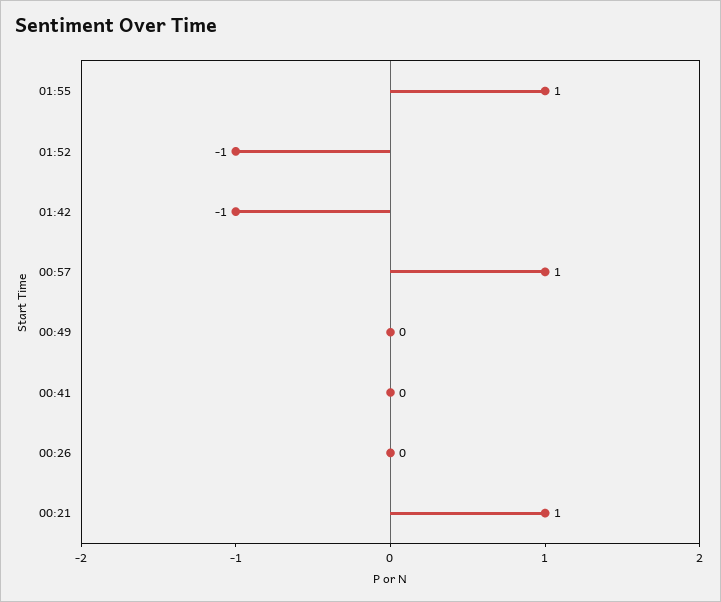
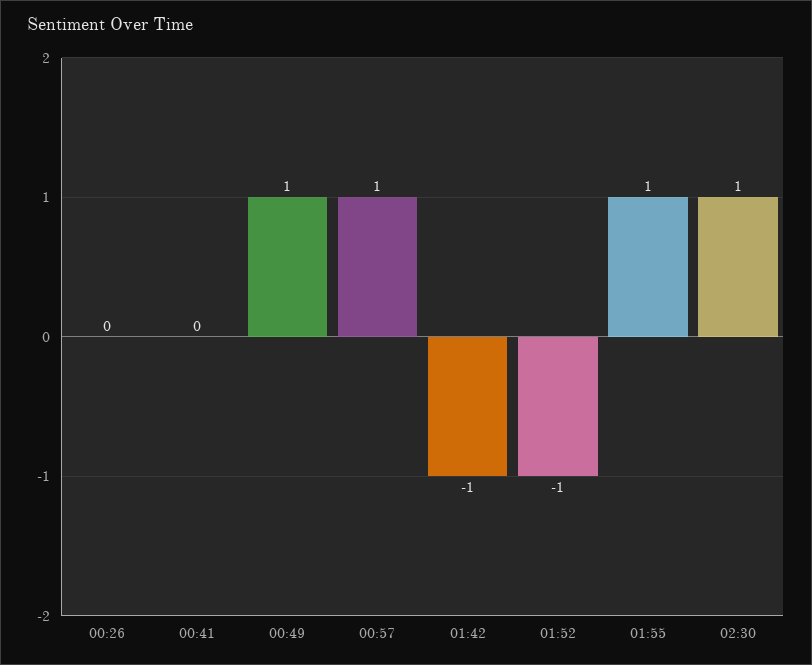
00:49: 0 -> 1
00:21: 1 -> none
02:30: none -> 1

